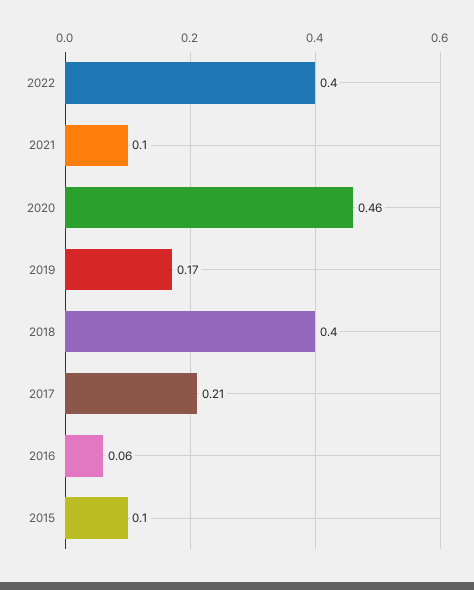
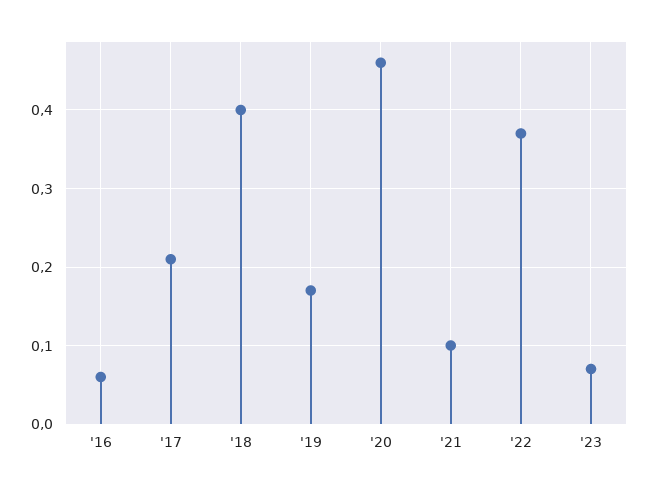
2022: 0.4 -> 0.37
2015: 0.1 -> none
'23: none -> 0.07

